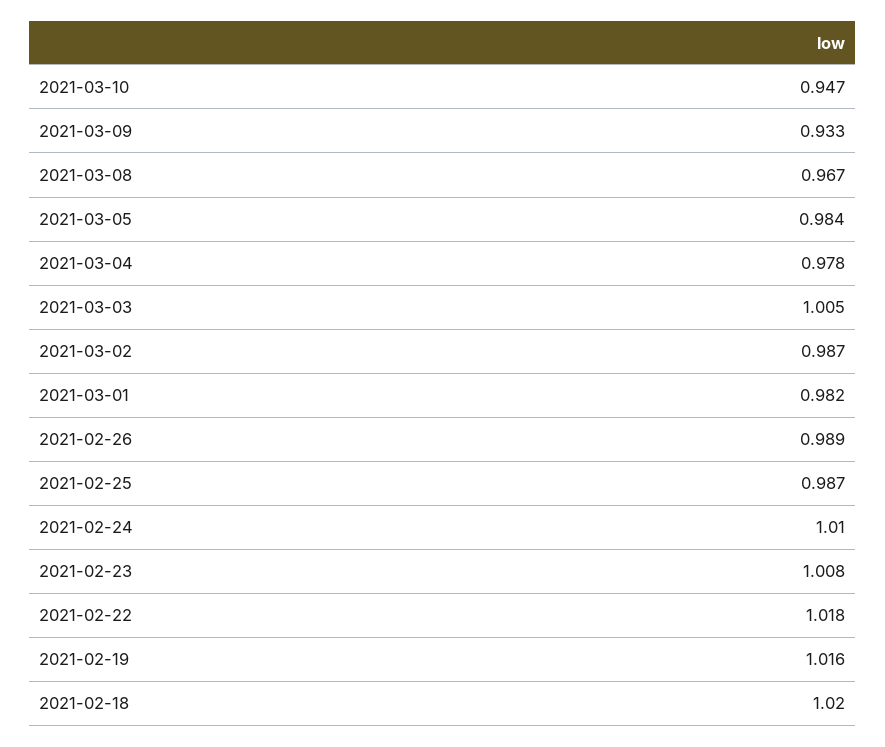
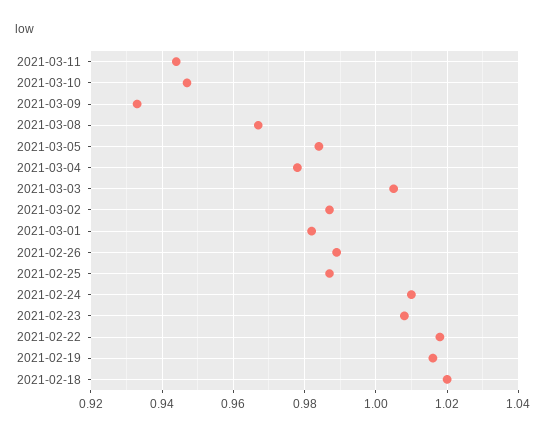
2021-03-11: none -> 0.945

